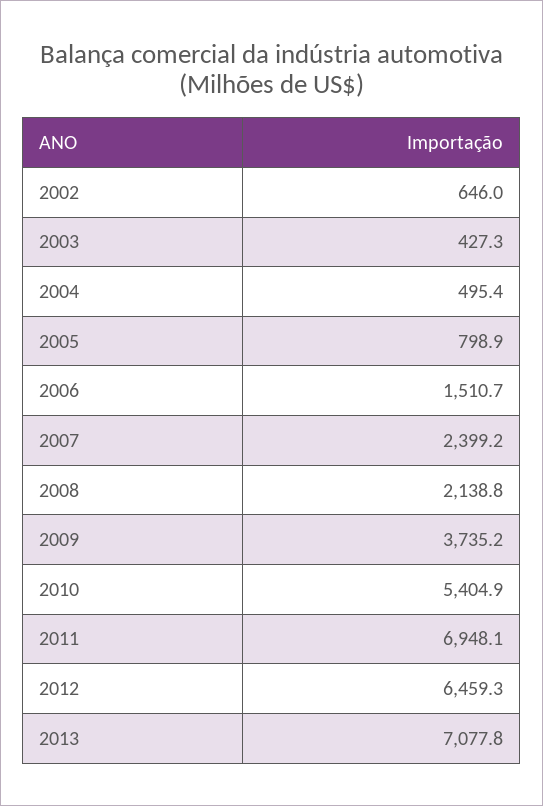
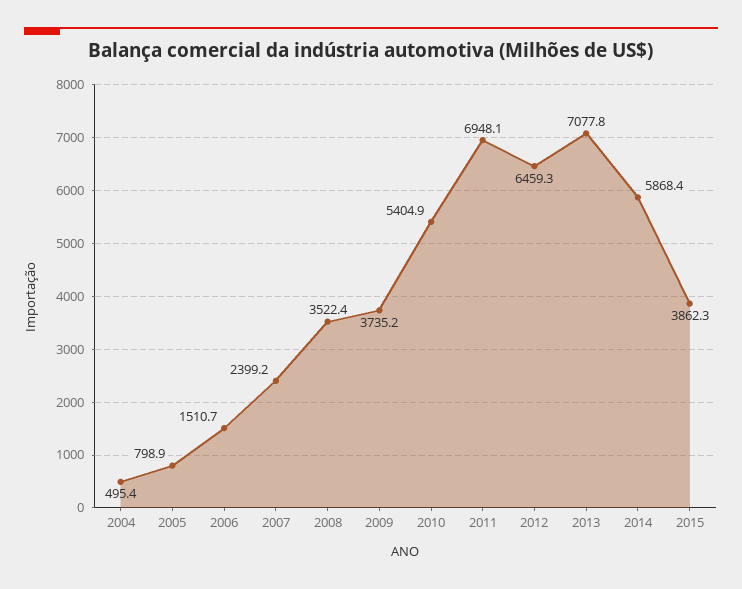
2002: 646 -> none
2003: 427.3 -> none
2008: 2138.8 -> 3522.4
2014: none -> 5868.4
2015: none -> 3862.3

